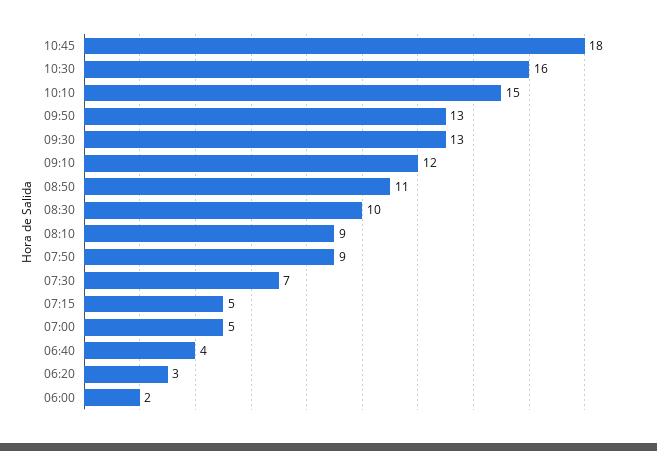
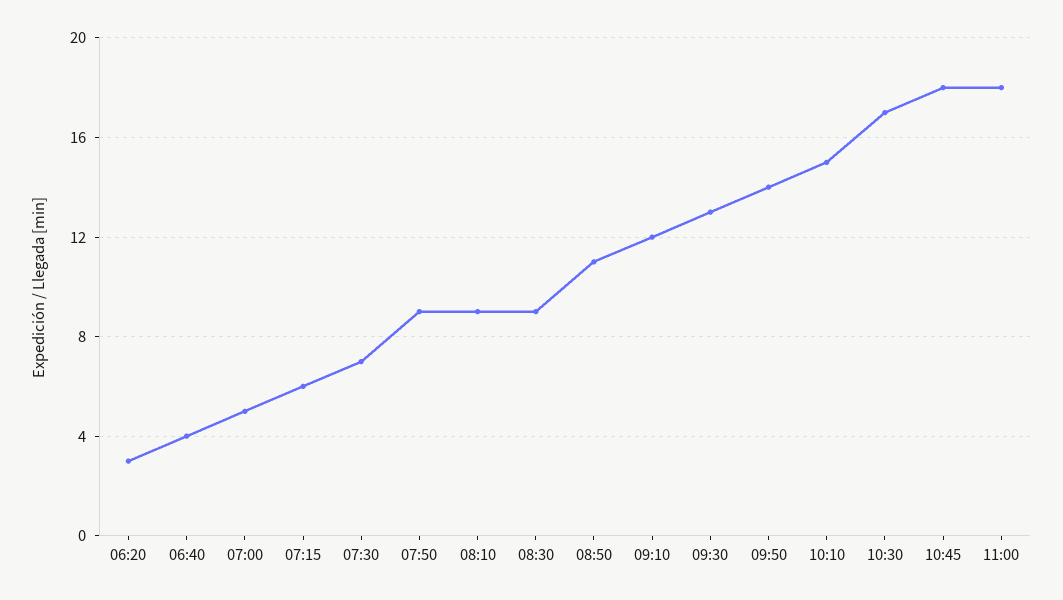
10:30: 16 -> 17
09:50: 13 -> 14
08:30: 10 -> 9
07:15: 5 -> 6
06:00: 2 -> none
11:00: none -> 18

